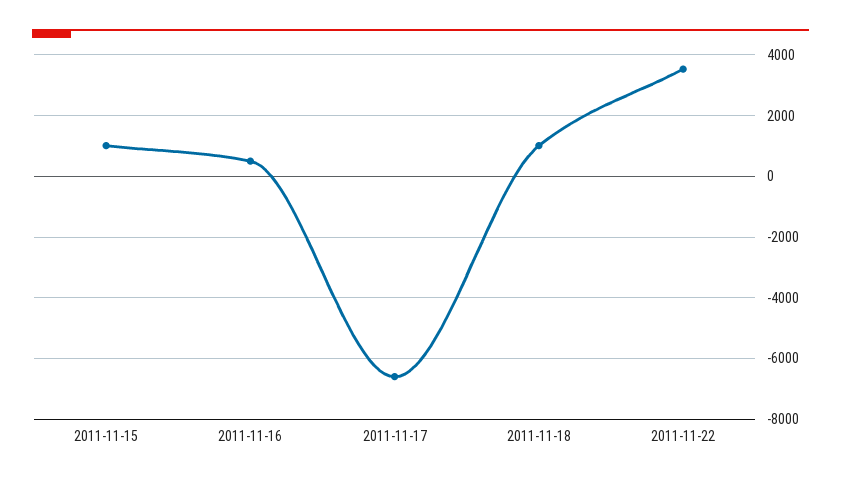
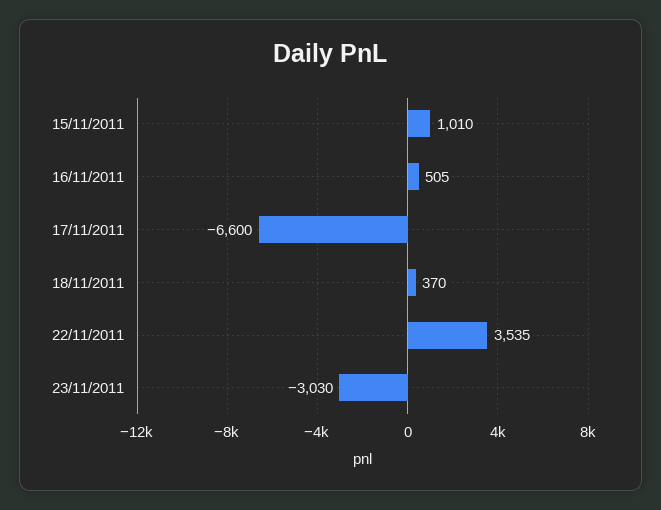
2011-11-18: 1000 -> 370
23/11/2011: none -> -3030

